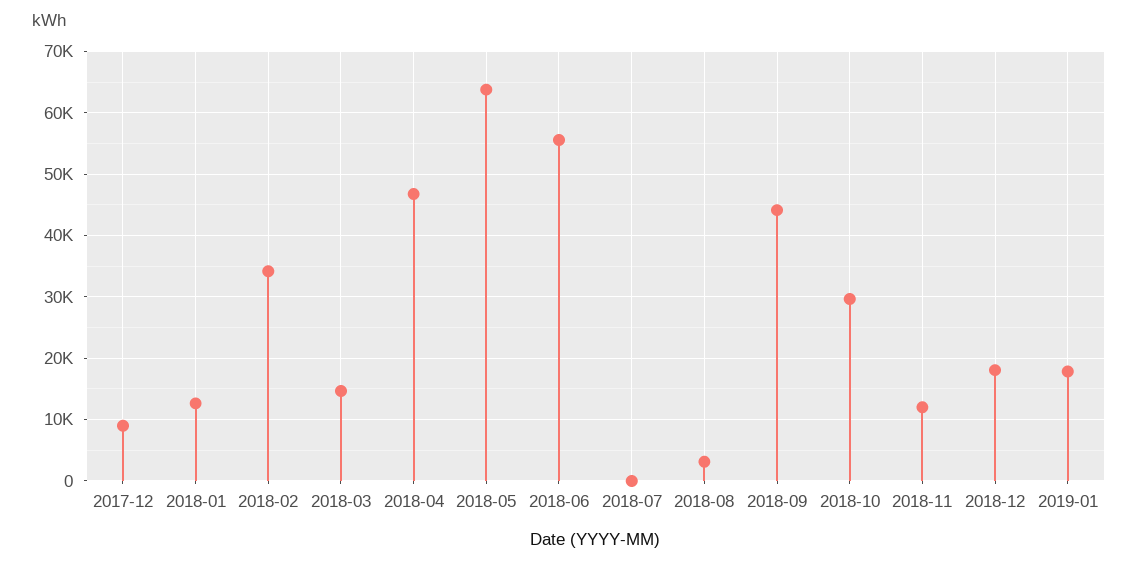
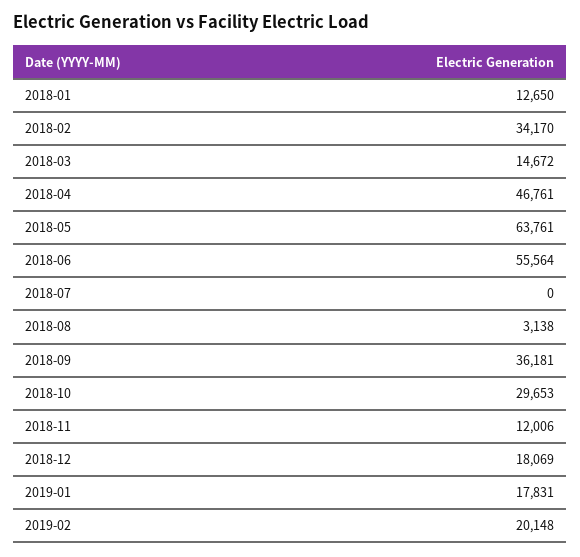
2017-12: 9000 -> none
2018-09: 44000 -> 36181
2019-02: none -> 20148

